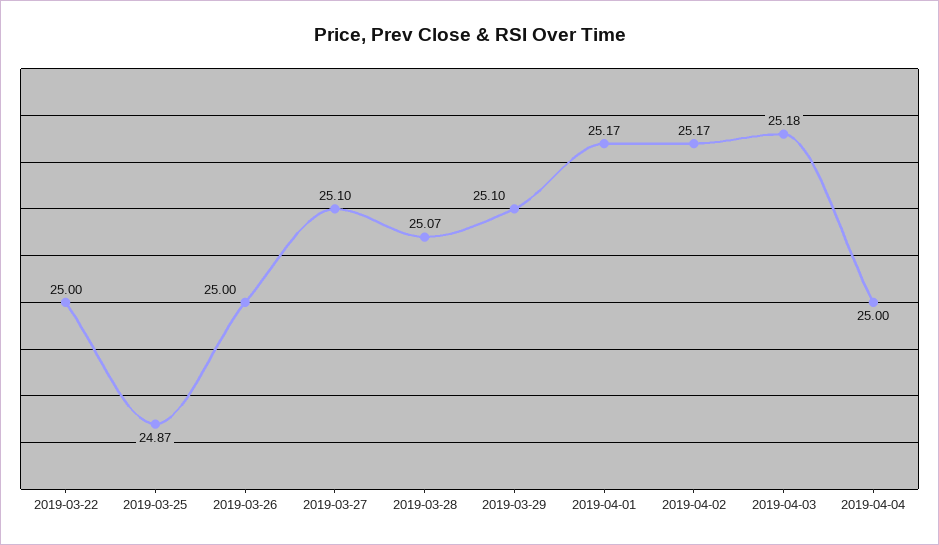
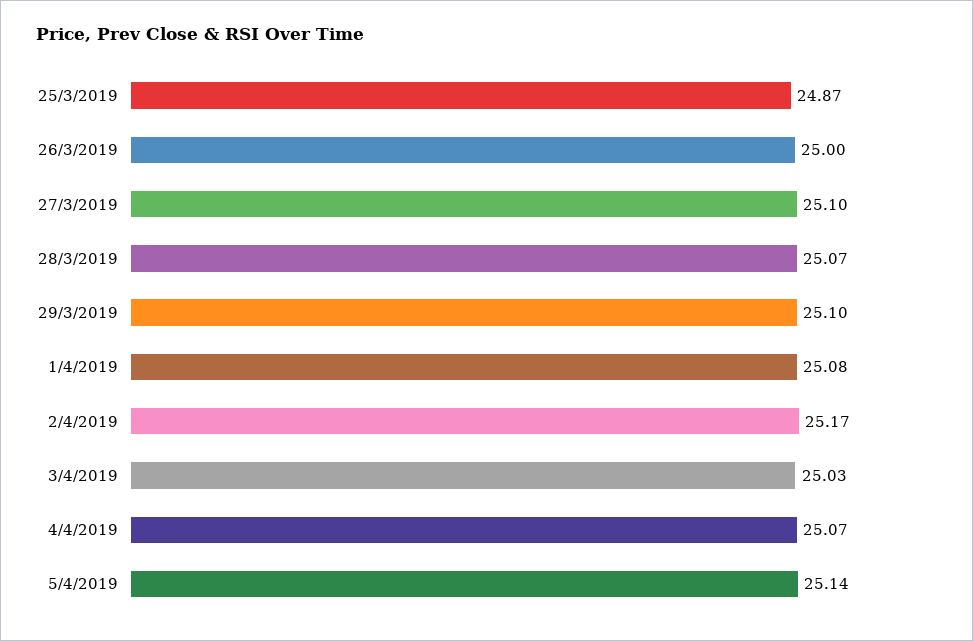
2019-03-22: 25 -> none
2019-04-01: 25.17 -> 25.08
2019-04-03: 25.18 -> 25.03
2019-04-04: 25 -> 25.07
5/4/2019: none -> 25.14

